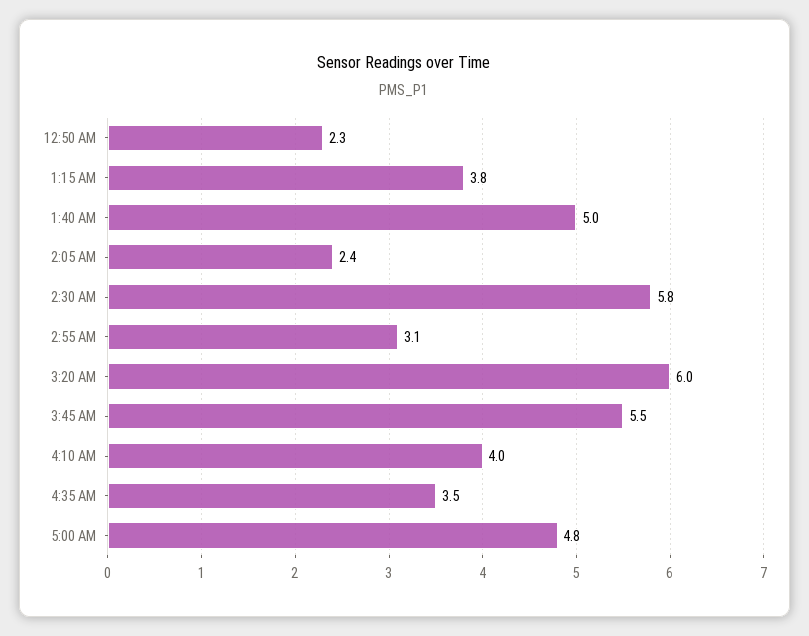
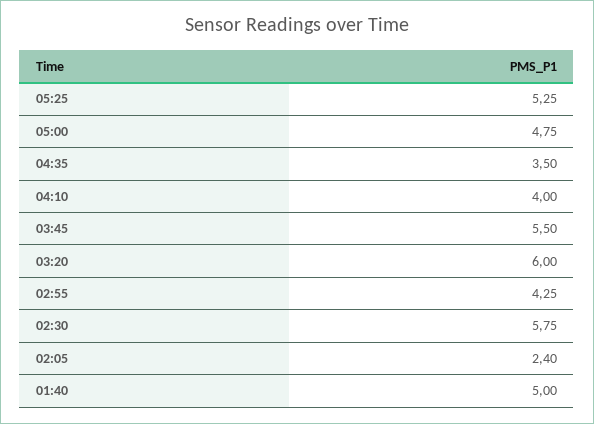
12:50 AM: 2.3 -> none
1:15 AM: 3.8 -> none
2:55 AM: 3.1 -> 4.25
05:25: none -> 5.25

